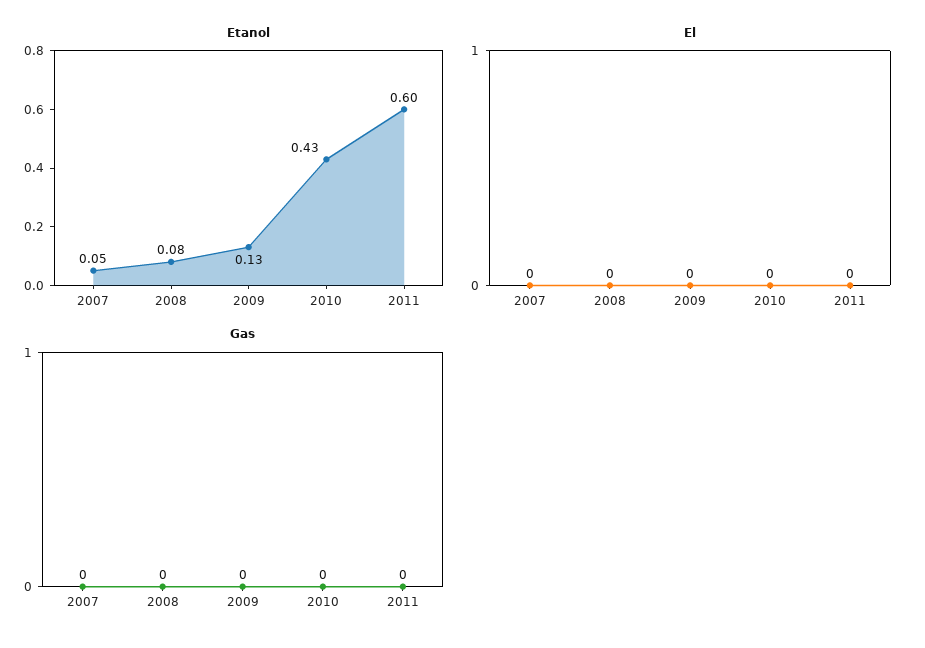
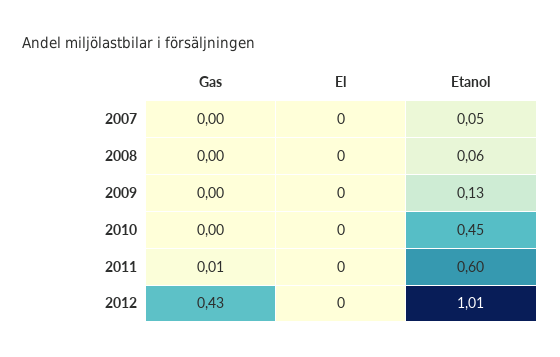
Etanol, 2008: 0.08 -> 0.06
Etanol, 2010: 0.43 -> 0.45
Gas, 2011: 0 -> 0.01
Gas, 2012: none -> 0.43
El, 2012: none -> 0
Etanol, 2012: none -> 1.01

